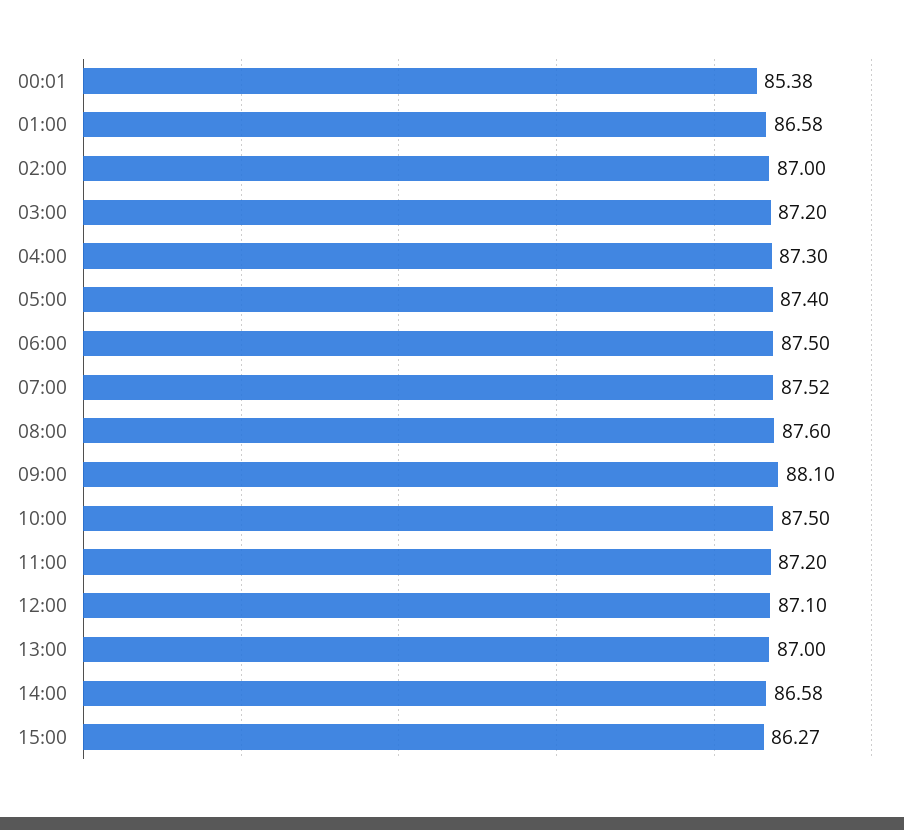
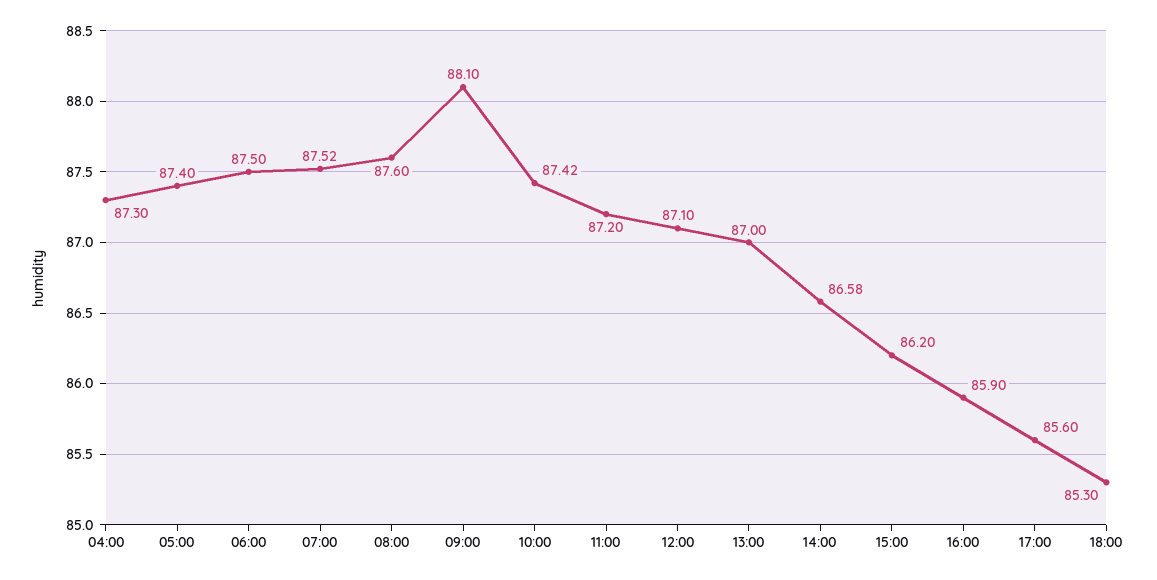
00:01: 85.38 -> none
01:00: 86.58 -> none
02:00: 87 -> none
03:00: 87.2 -> none
10:00: 87.5 -> 87.42
15:00: 86.27 -> 86.2
16:00: none -> 85.9
17:00: none -> 85.6
18:00: none -> 85.3

